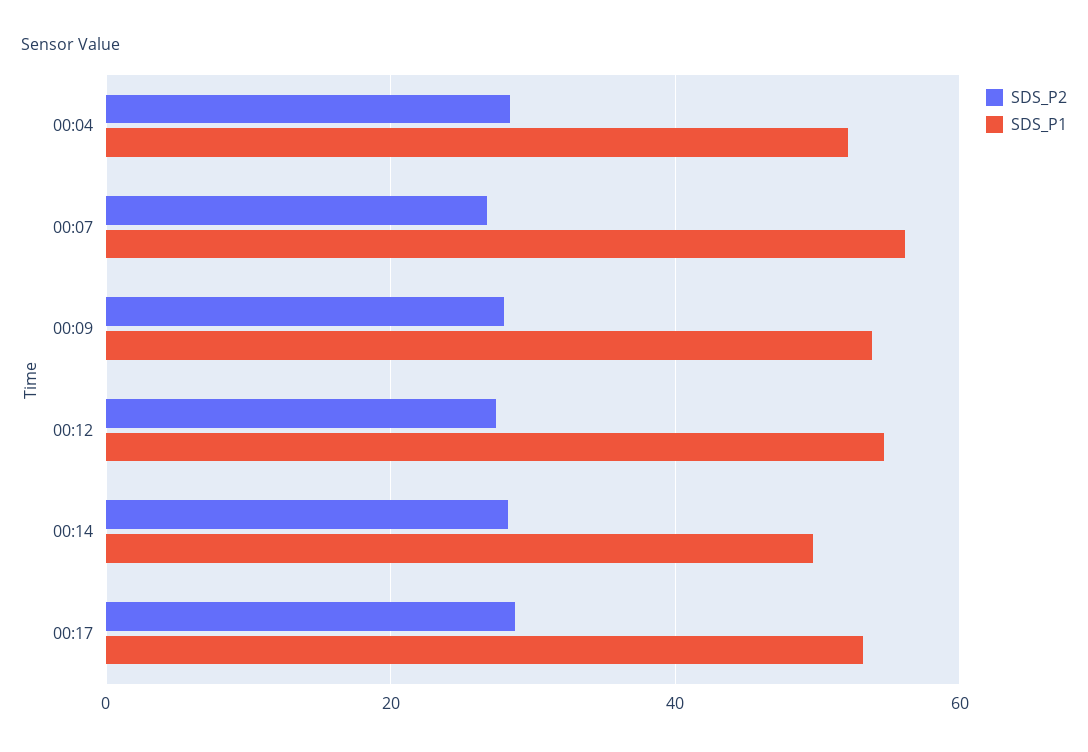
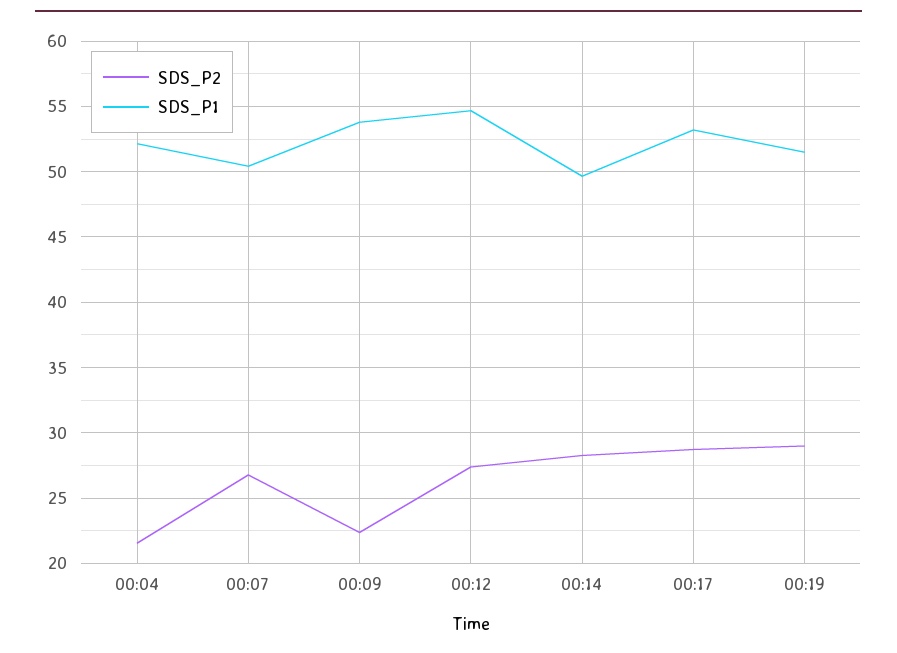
SDS_P2, 00:04: 28 -> 21.5
SDS_P1, 00:07: 56 -> 50.5
SDS_P2, 00:09: 28 -> 22.5
SDS_P2, 00:19: none -> 29
SDS_P1, 00:19: none -> 51.5

